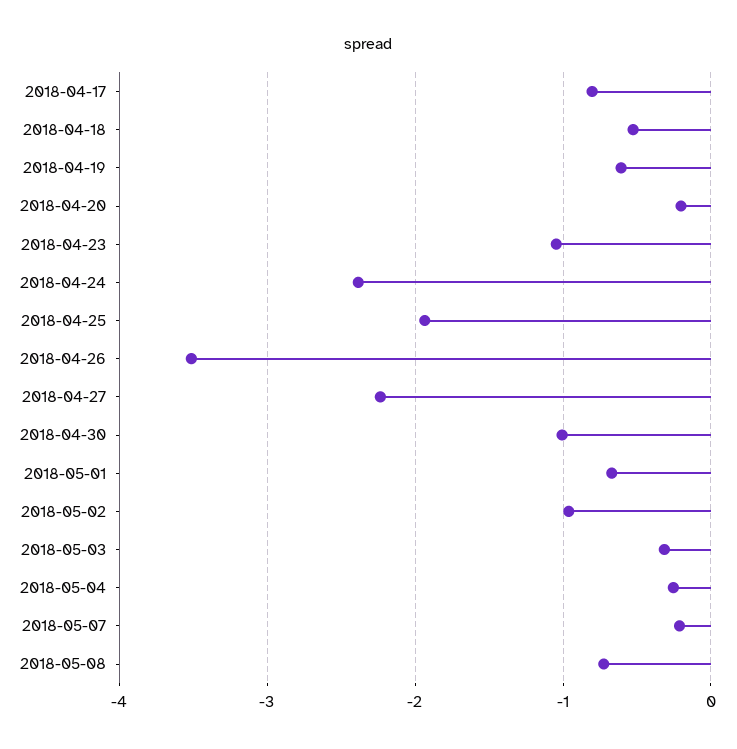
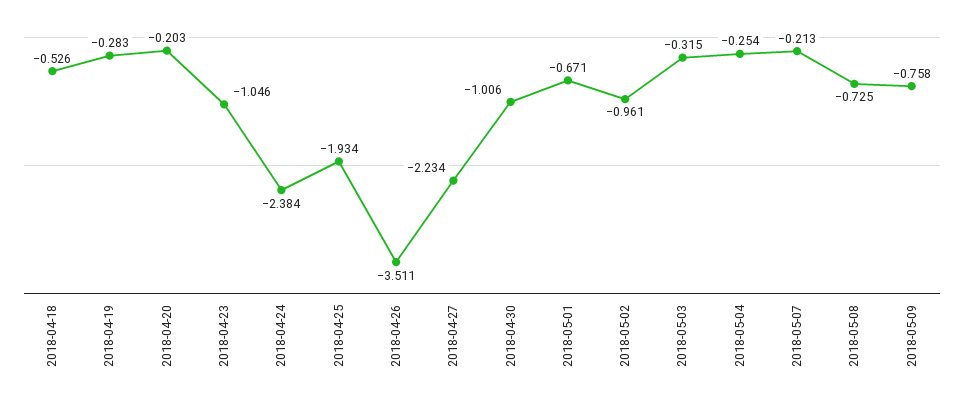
2018-04-17: -0.8 -> none
2018-04-19: -0.6 -> -0.283
2018-05-09: none -> -0.758

